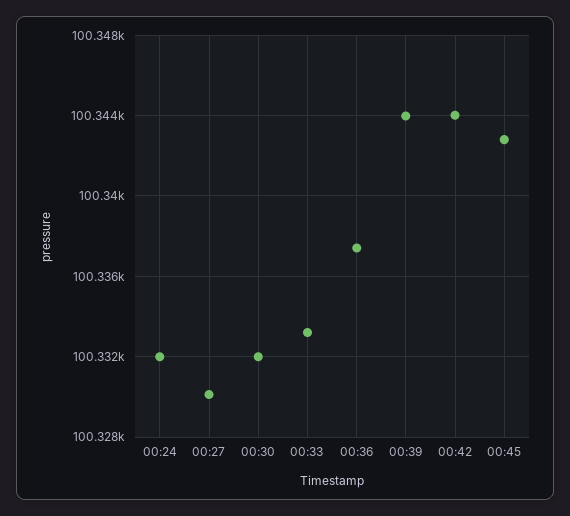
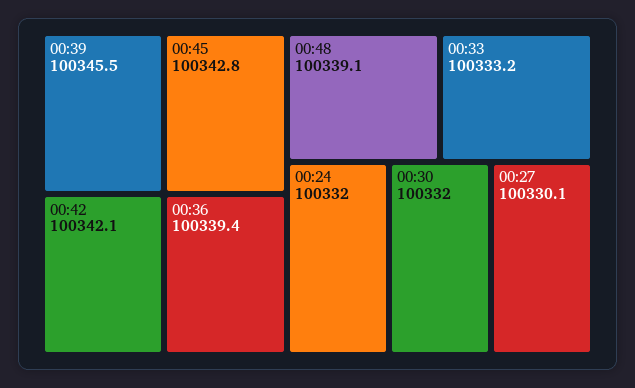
00:36: 100337.5 -> 100339.4
00:39: 100344 -> 100345.5
00:42: 100344 -> 100342.1
00:48: none -> 100339.1

